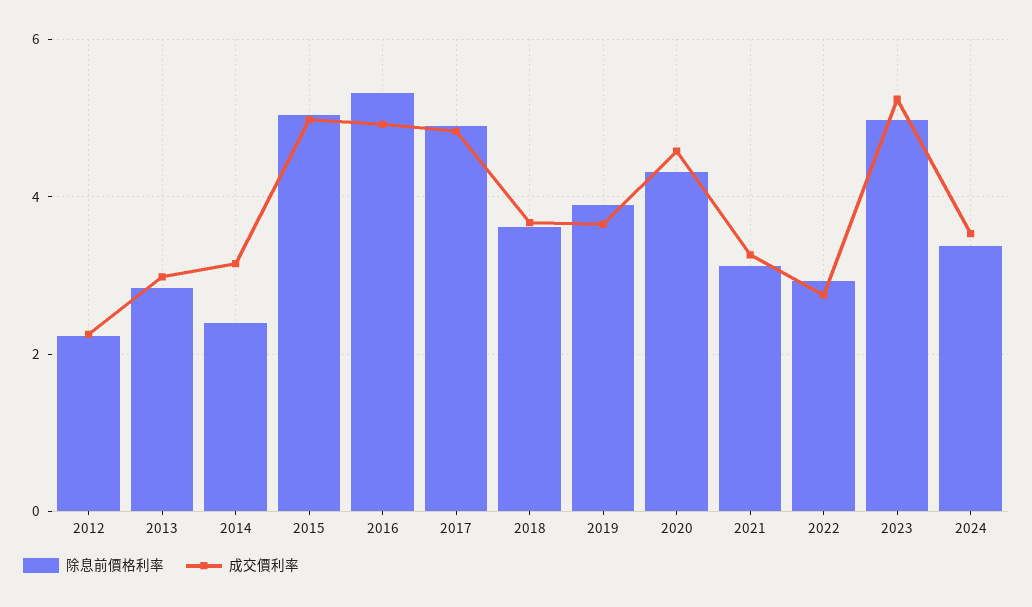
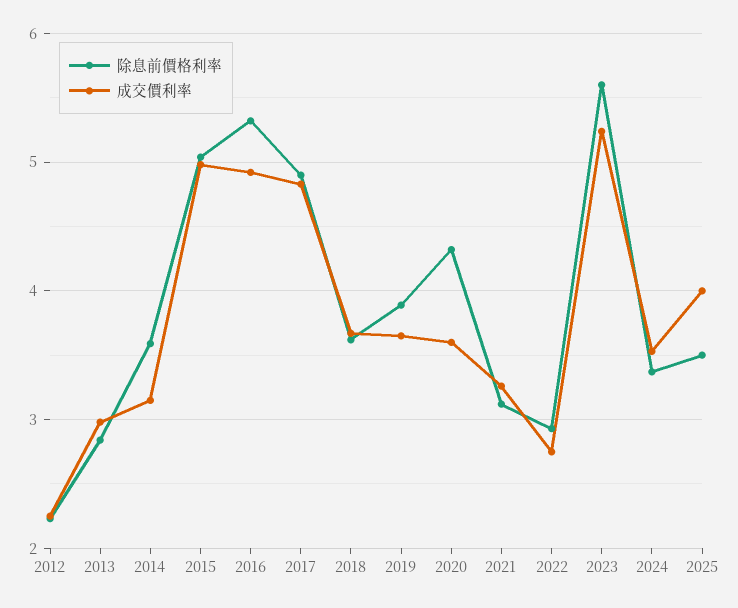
除息前價格利率, 2014: 2.4 -> 3.6
成交價利率, 2020: 4.6 -> 3.6
除息前價格利率, 2023: 5 -> 5.6
除息前價格利率, 2025: none -> 3.5
成交價利率, 2025: none -> 4

